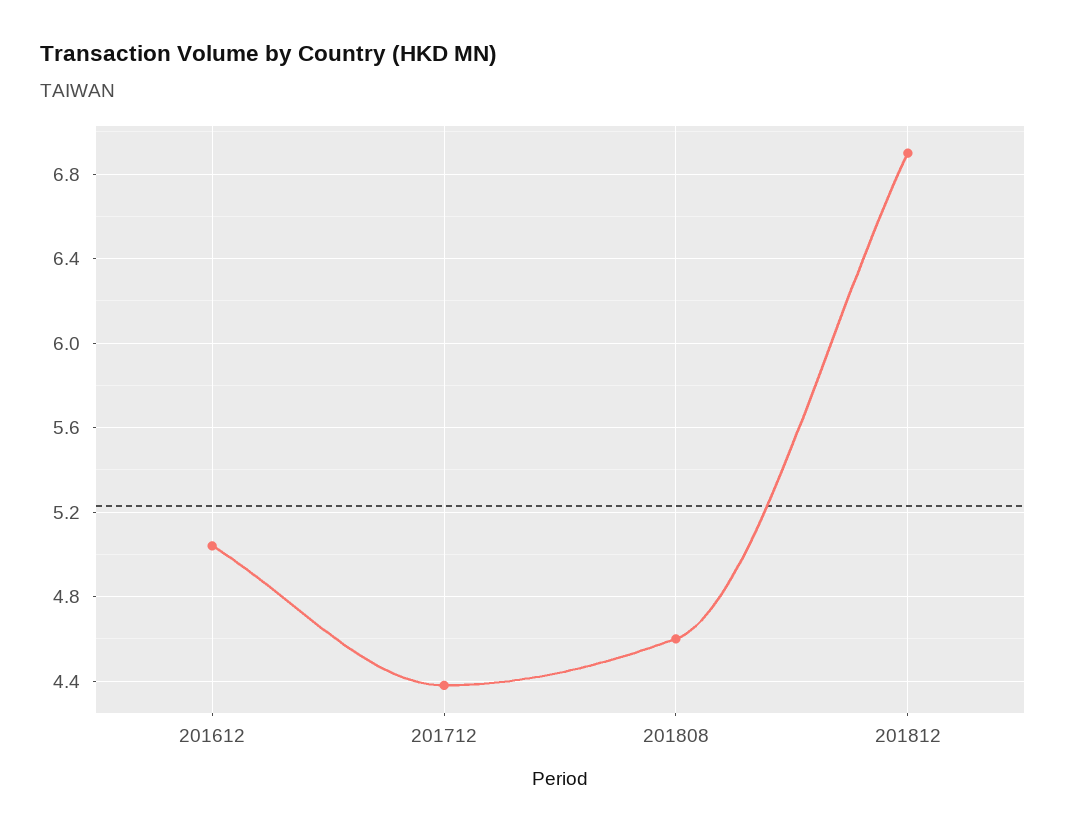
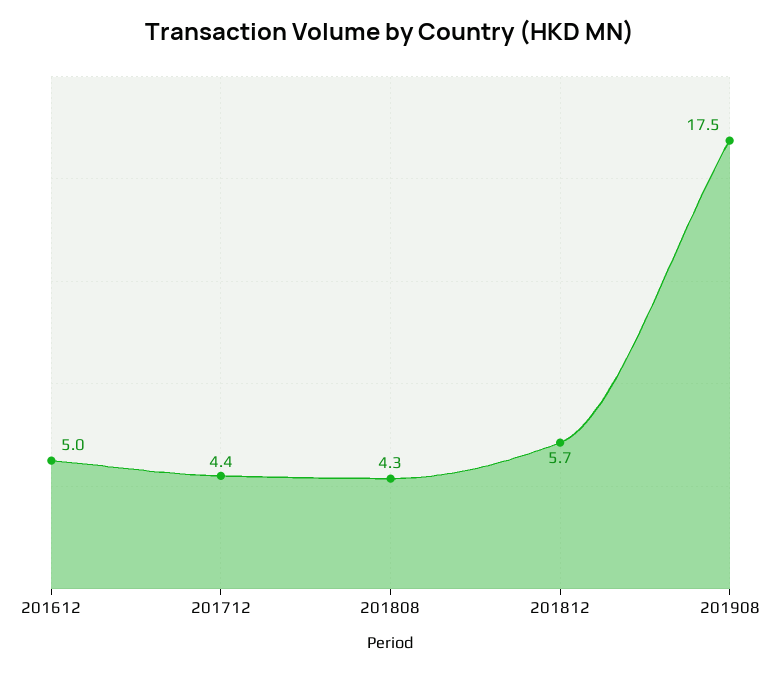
201808: 4.6 -> 4.3
201812: 6.9 -> 5.7
201908: none -> 17.5

